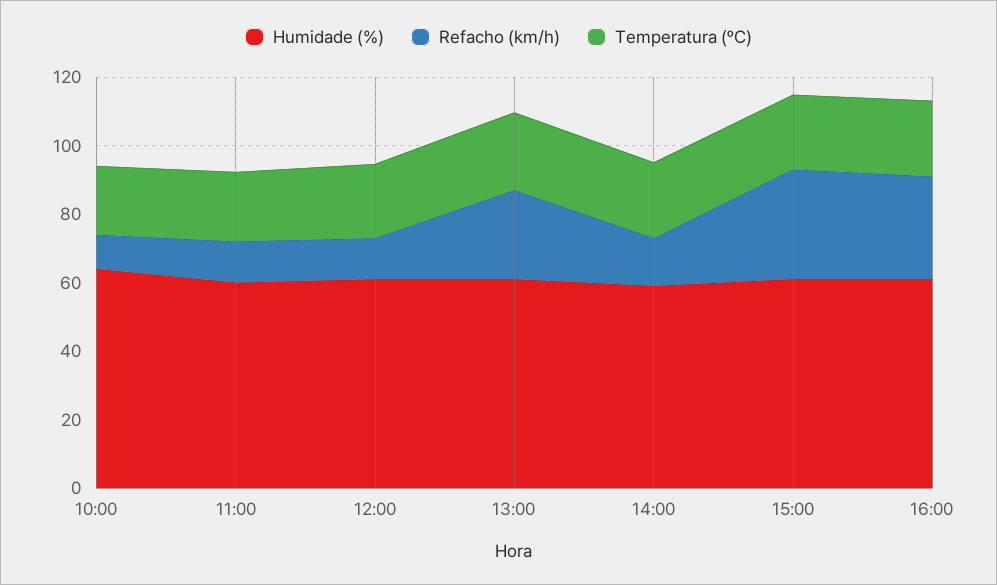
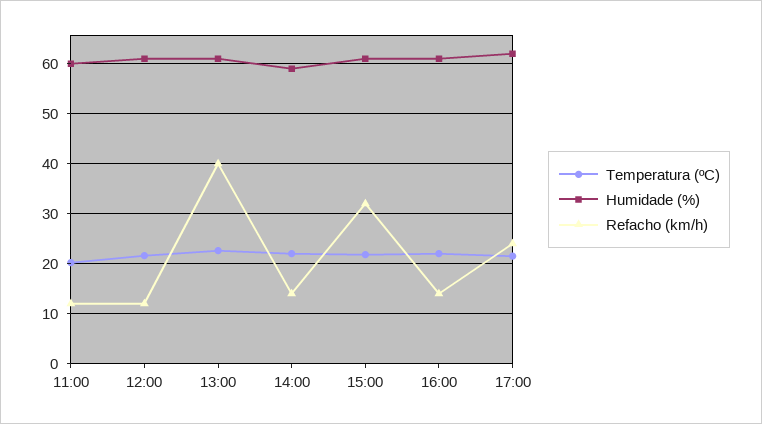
Humidade (%), 10:00: 65 -> none
Refacho (km/h), 10:00: 10 -> none
Temperatura (ºC), 10:00: 20 -> none
Refacho (km/h), 13:00: 25 -> 40
Refacho (km/h), 16:00: 30 -> 14
Temperatura (ºC), 17:00: none -> 22
Humidade (%), 17:00: none -> 62
Refacho (km/h), 17:00: none -> 24

